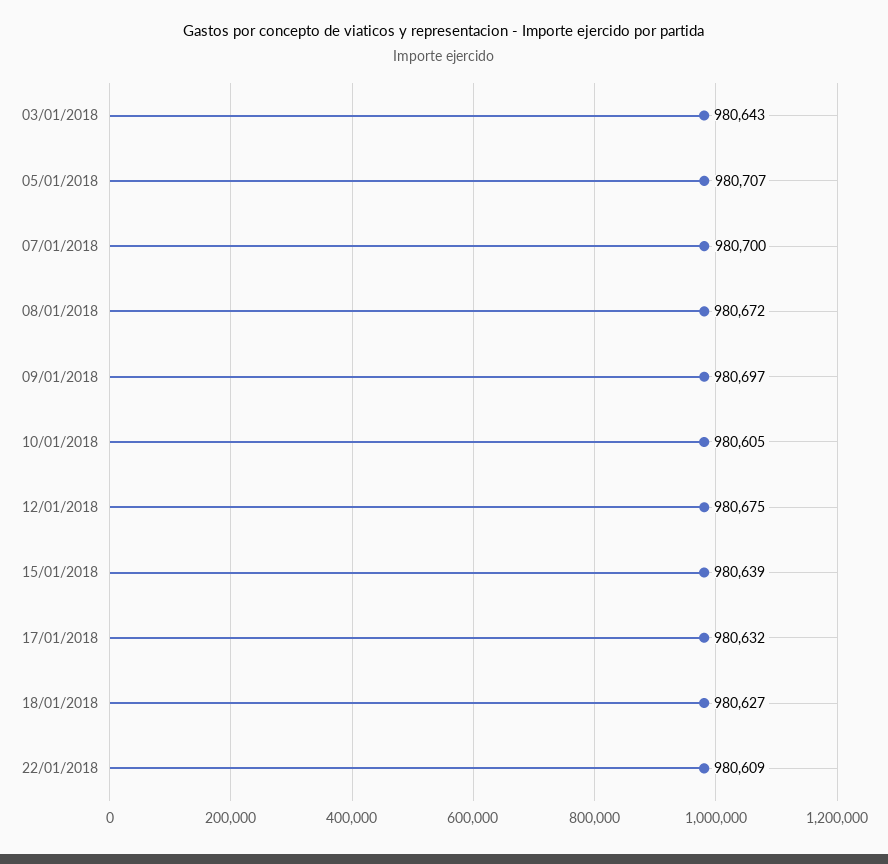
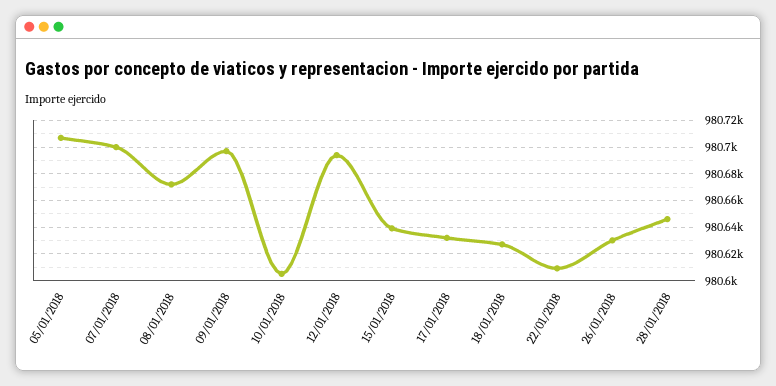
03/01/2018: 980643 -> none
12/01/2018: 980675 -> 980695
26/01/2018: none -> 980630
28/01/2018: none -> 980645

